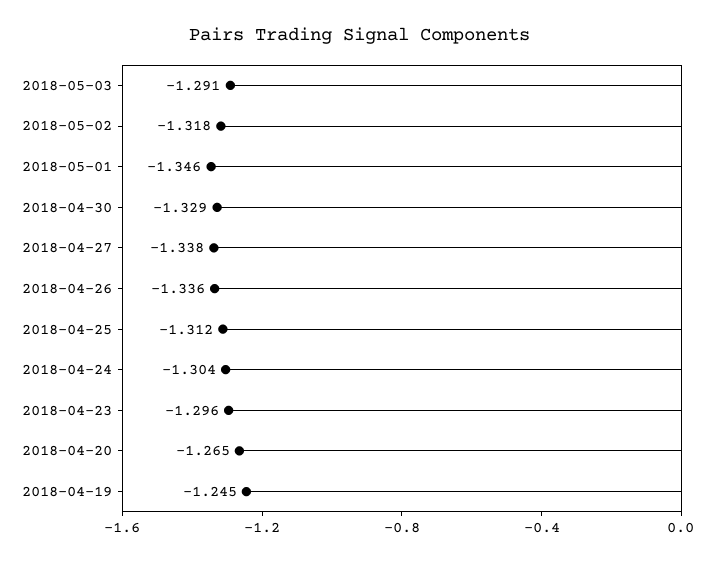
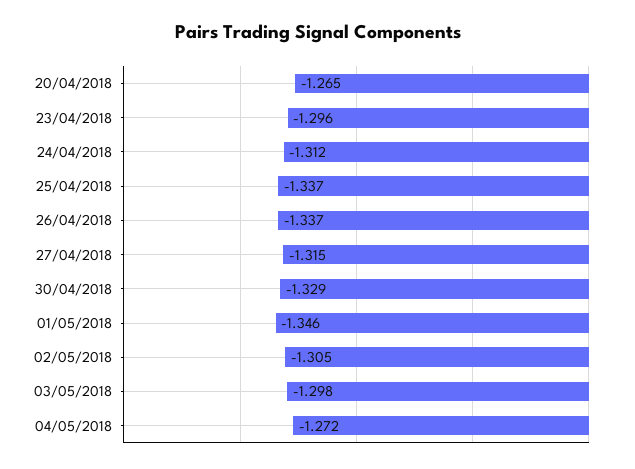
2018-05-03: -1.291 -> -1.298
2018-05-02: -1.318 -> -1.305
2018-04-27: -1.338 -> -1.315
2018-04-26: -1.336 -> -1.337
2018-04-25: -1.312 -> -1.337
2018-04-24: -1.304 -> -1.312
2018-04-19: -1.245 -> none
04/05/2018: none -> -1.272

